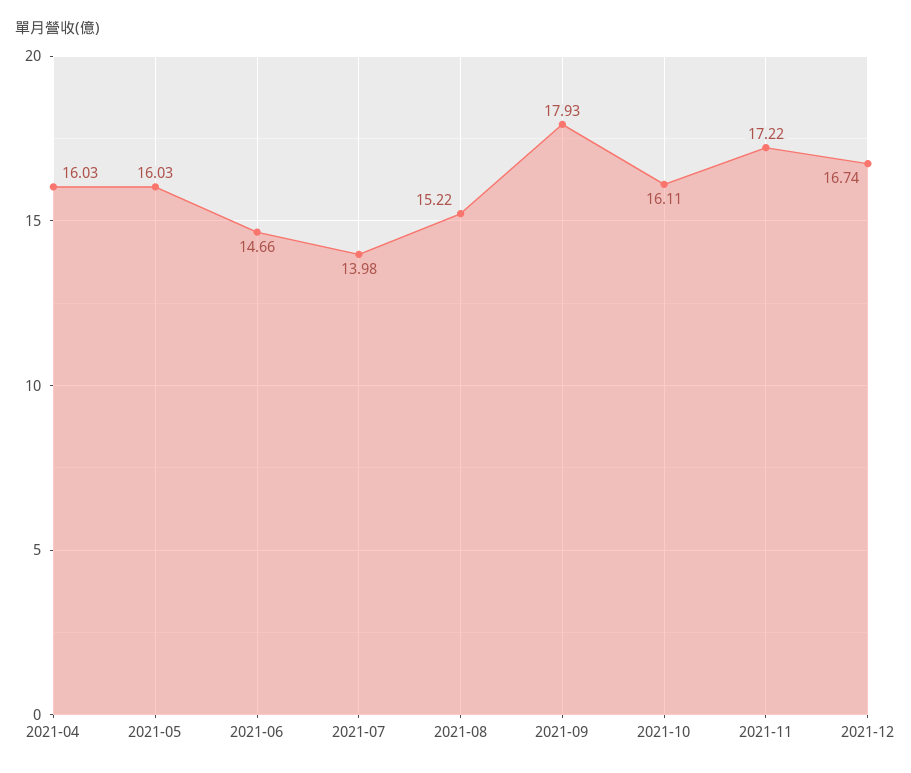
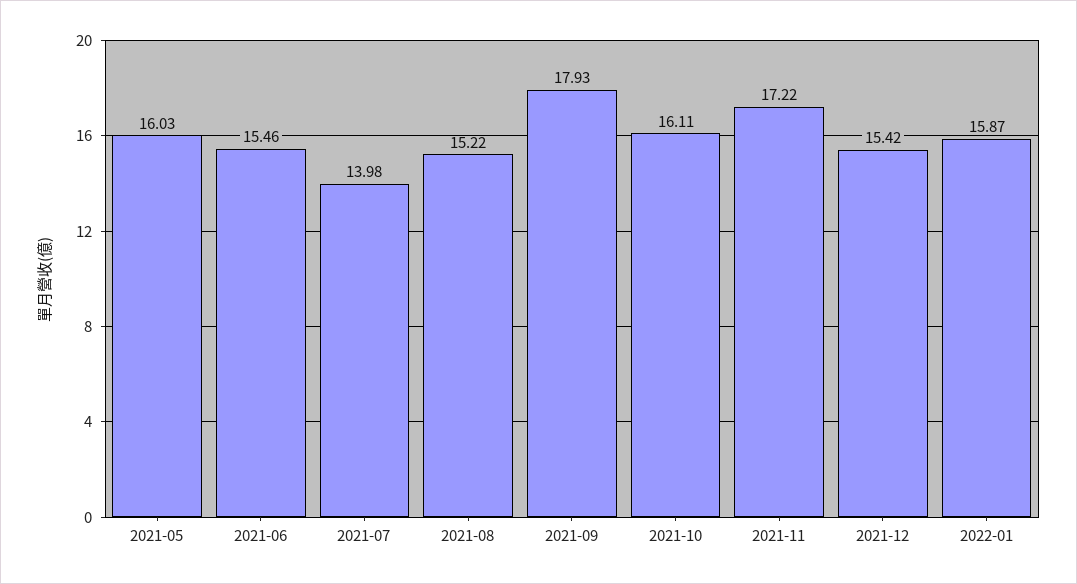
2021-04: 16.03 -> none
2021-06: 14.66 -> 15.46
2021-12: 16.74 -> 15.42
2022-01: none -> 15.87

